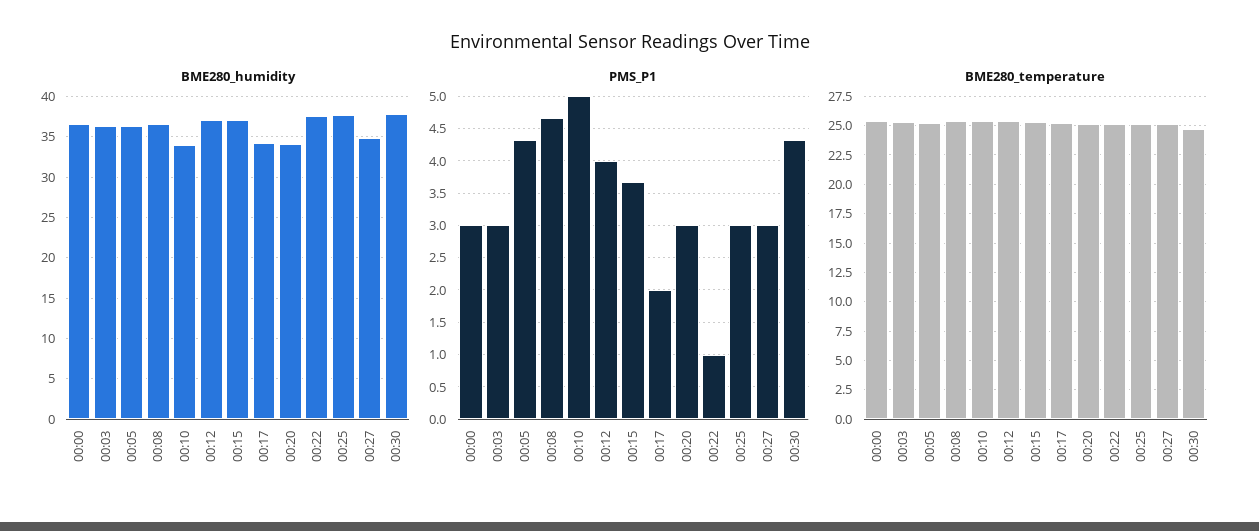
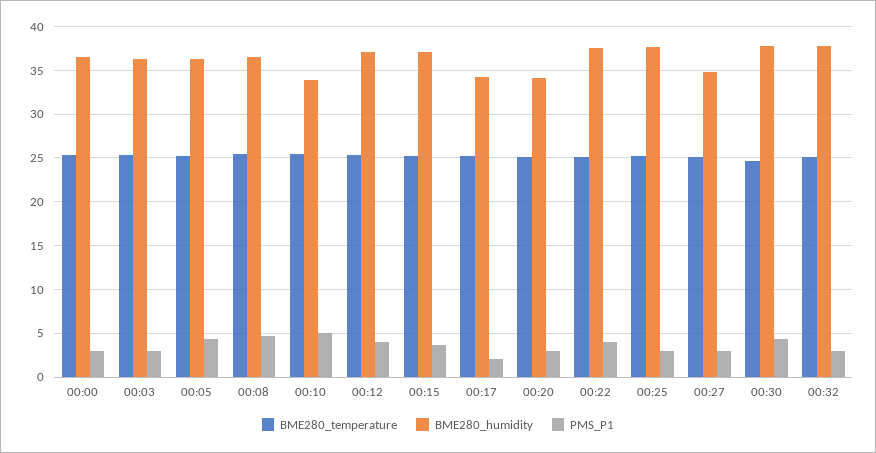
PMS_P1, 00:22: 1 -> 4
BME280_temperature, 00:32: none -> 25
BME280_humidity, 00:32: none -> 38
PMS_P1, 00:32: none -> 3

